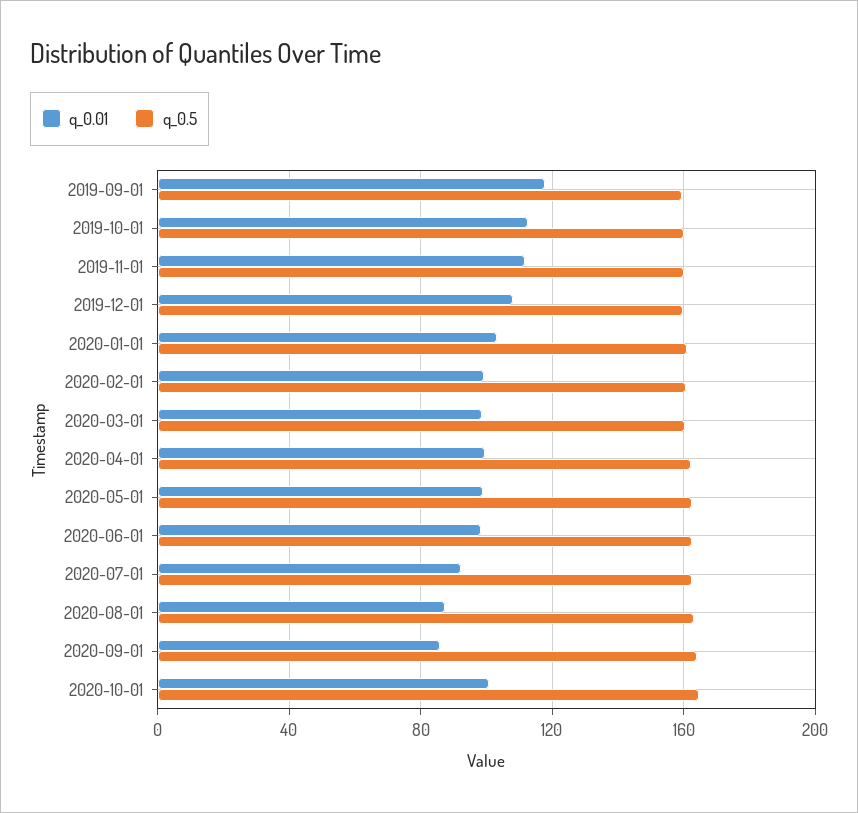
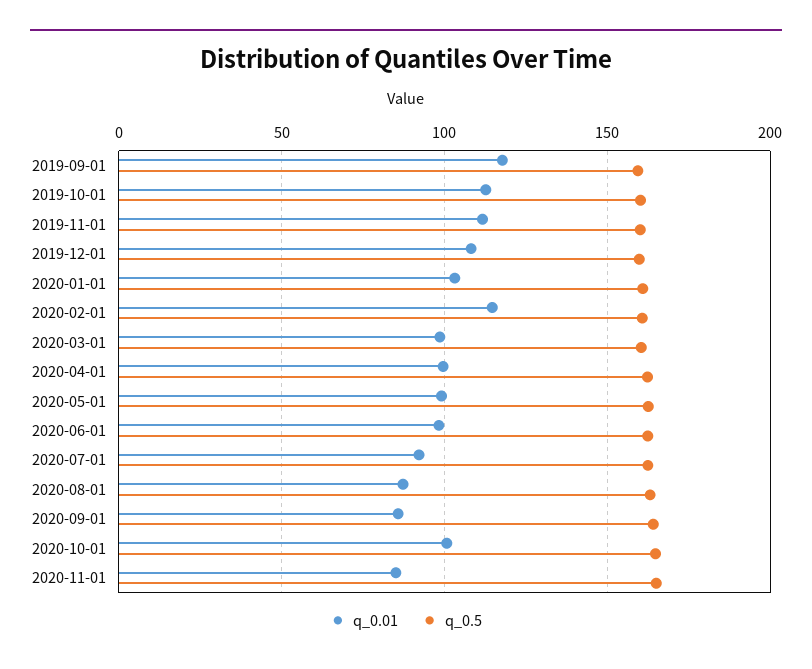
q_0.01, 2020-02-01: 100 -> 115
q_0.01, 2020-11-01: none -> 85
q_0.5, 2020-11-01: none -> 165

